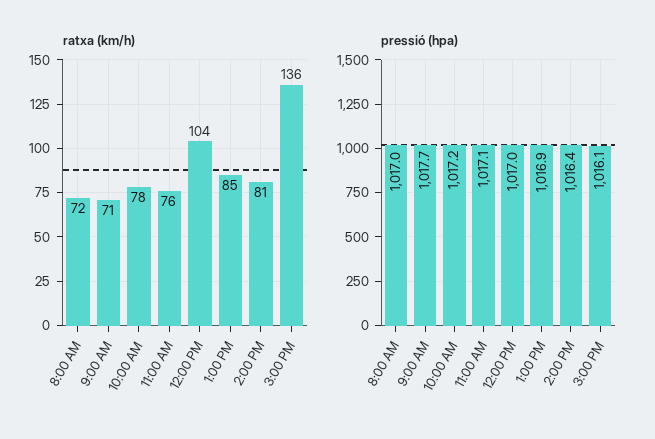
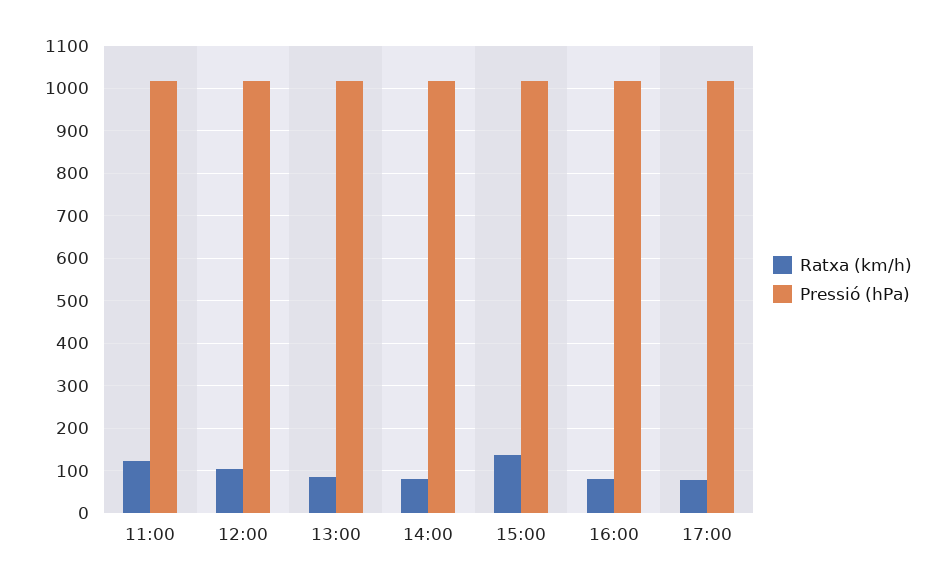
ratxa (km/h), 8:00 AM: 72 -> none
ratxa (km/h), 9:00 AM: 71 -> none
ratxa (km/h), 10:00 AM: 78 -> none
ratxa (km/h), 11:00 AM: 76 -> 120
pressió (hpa), 8:00 AM: 1017 -> none
pressió (hpa), 9:00 AM: 1017.7 -> none
pressió (hpa), 10:00 AM: 1017.2 -> none
ratxa (km/h), 16:00: none -> 80
pressió (hpa), 16:00: none -> 1020
ratxa (km/h), 17:00: none -> 80
pressió (hpa), 17:00: none -> 1020

